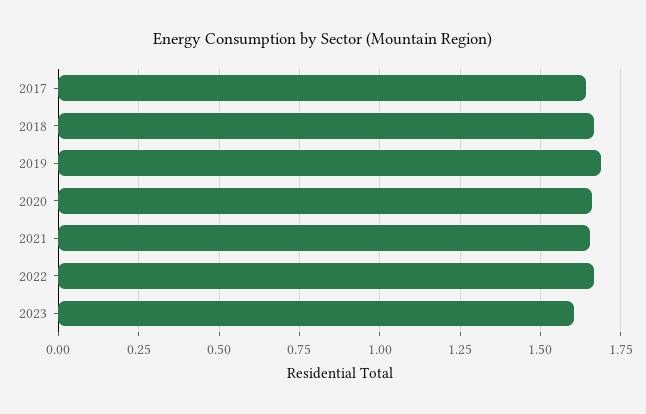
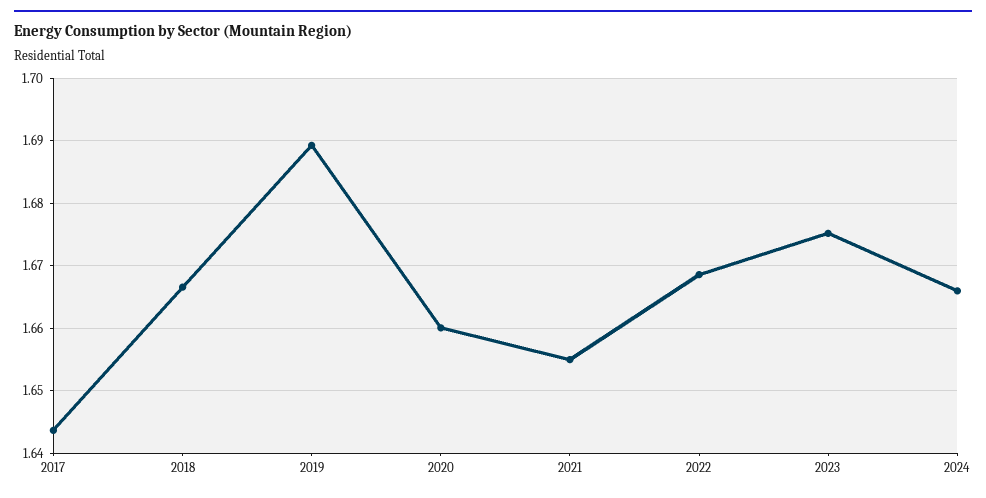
2023: 1.6 -> 1.675
2024: none -> 1.666

